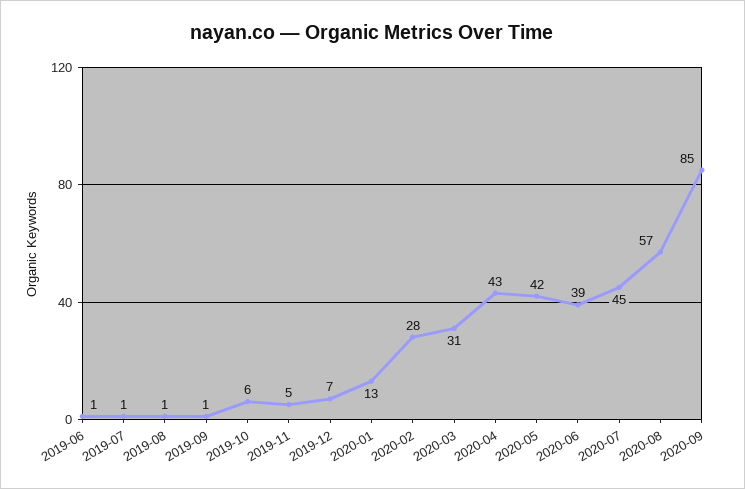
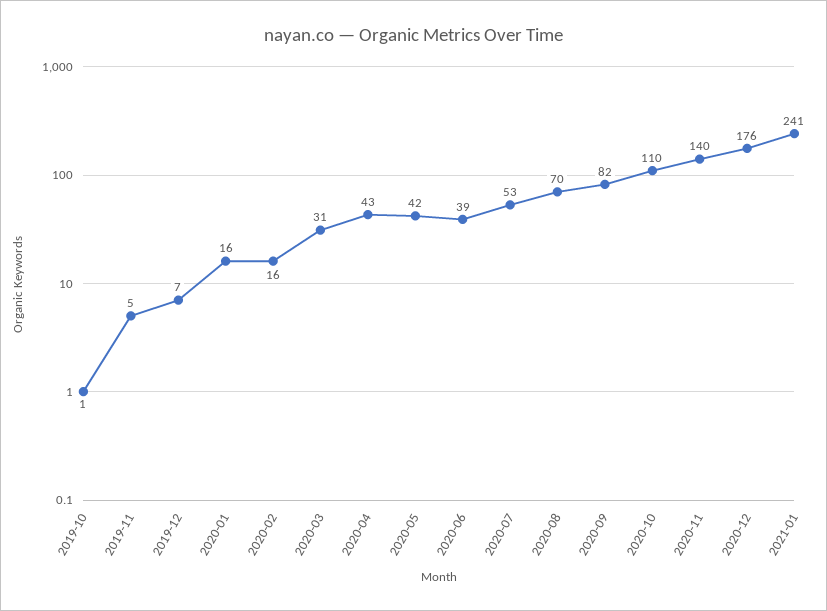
2019-06: 1 -> none
2019-07: 1 -> none
2019-08: 1 -> none
2019-09: 1 -> none
2019-10: 6 -> 1
2020-01: 13 -> 16
2020-02: 28 -> 16
2020-07: 45 -> 53
2020-08: 57 -> 70
2020-09: 85 -> 82
2020-10: none -> 110
2020-11: none -> 140
2020-12: none -> 176
2021-01: none -> 241

